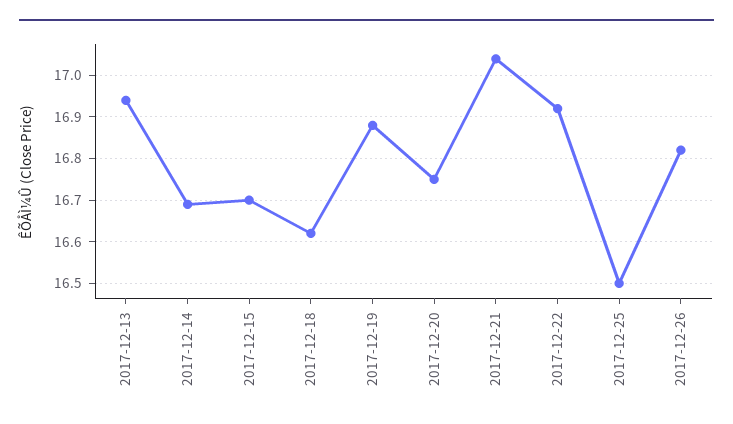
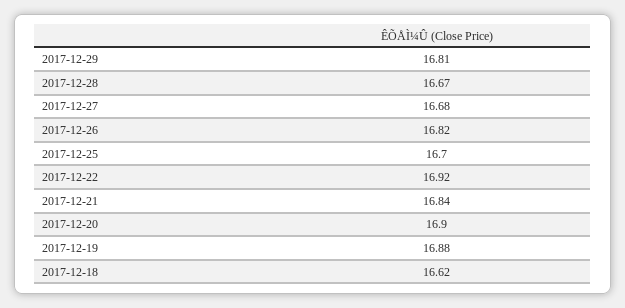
2017-12-13: 16.95 -> none
2017-12-14: 16.7 -> none
2017-12-15: 16.7 -> none
2017-12-20: 16.75 -> 16.9
2017-12-21: 17.05 -> 16.84
2017-12-25: 16.5 -> 16.7
2017-12-29: none -> 16.81
2017-12-28: none -> 16.67
2017-12-27: none -> 16.68

